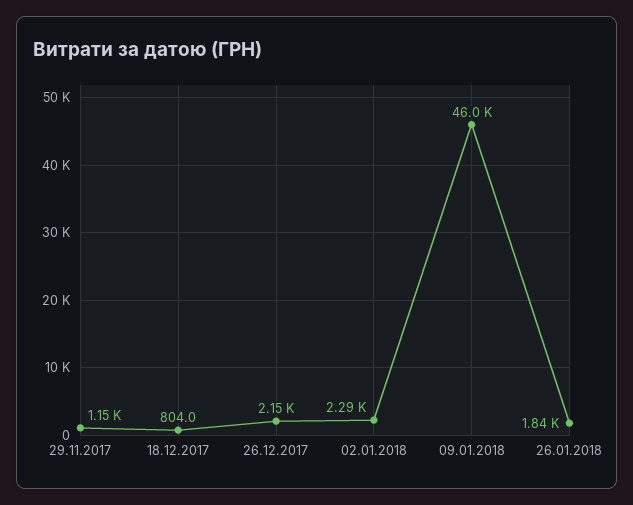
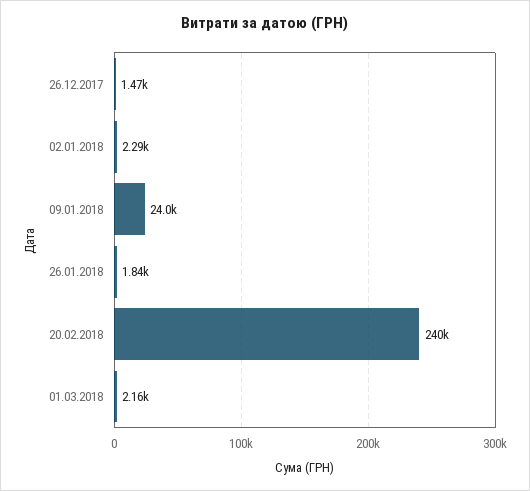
29.11.2017: 1150 -> none
18.12.2017: 804 -> none
26.12.2017: 2150 -> 1470
09.01.2018: 46000 -> 24000
20.02.2018: none -> 240000
01.03.2018: none -> 2160

